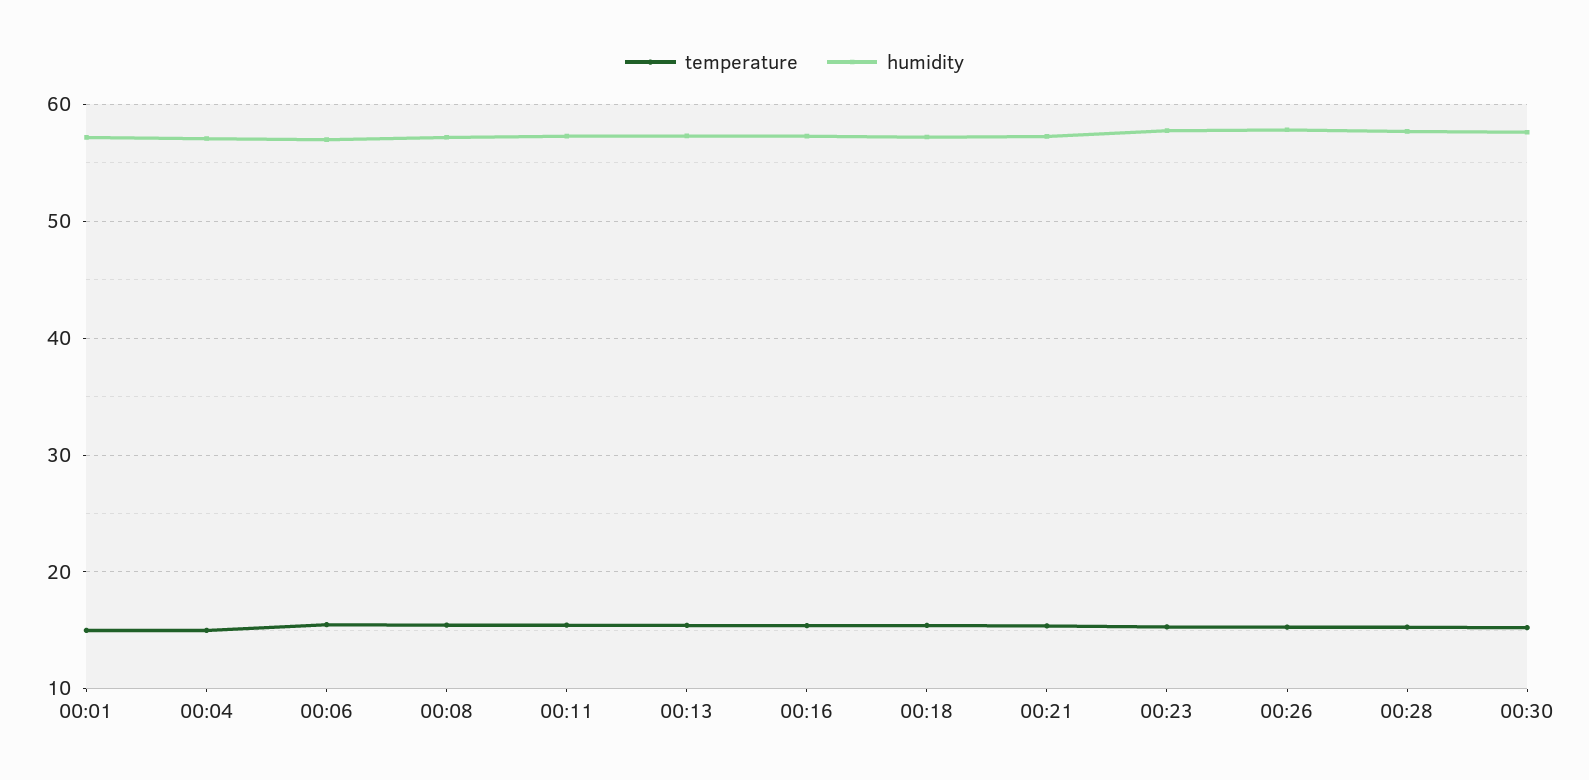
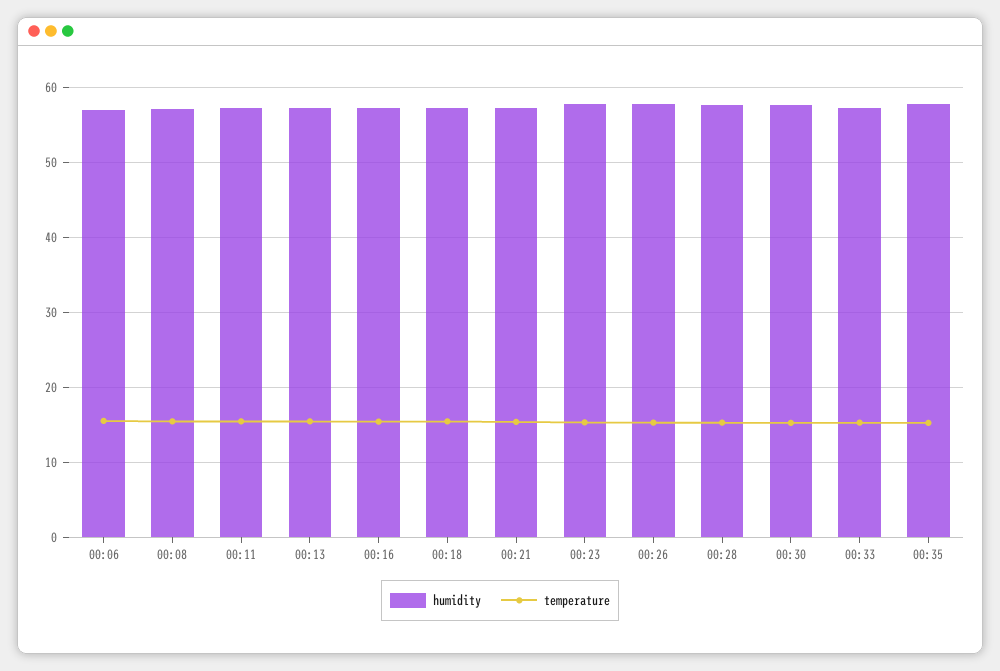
temperature, 00:01: 15 -> none
humidity, 00:01: 57 -> none
temperature, 00:04: 15 -> none
humidity, 00:04: 57 -> none
humidity, 00:33: none -> 57
temperature, 00:33: none -> 15
humidity, 00:35: none -> 58
temperature, 00:35: none -> 15

